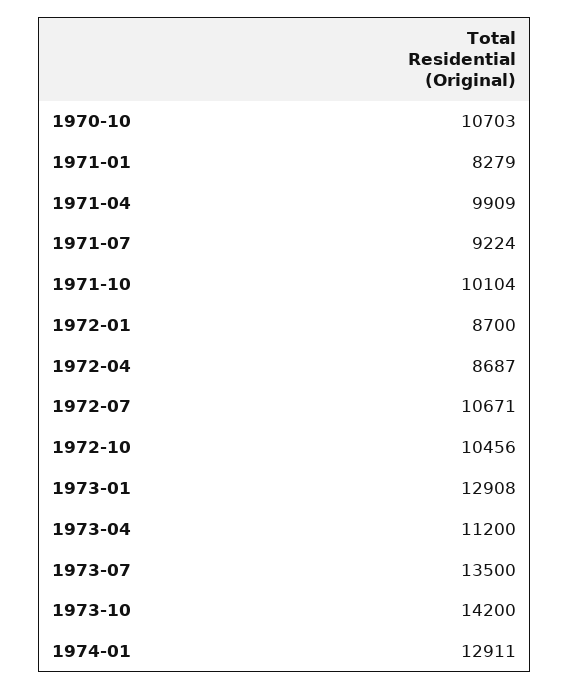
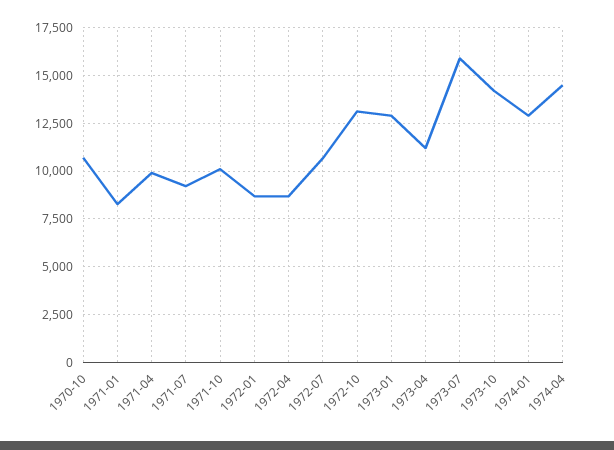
1972-10: 10456 -> 13000
1973-07: 13500 -> 16000
1974-04: none -> 14500

